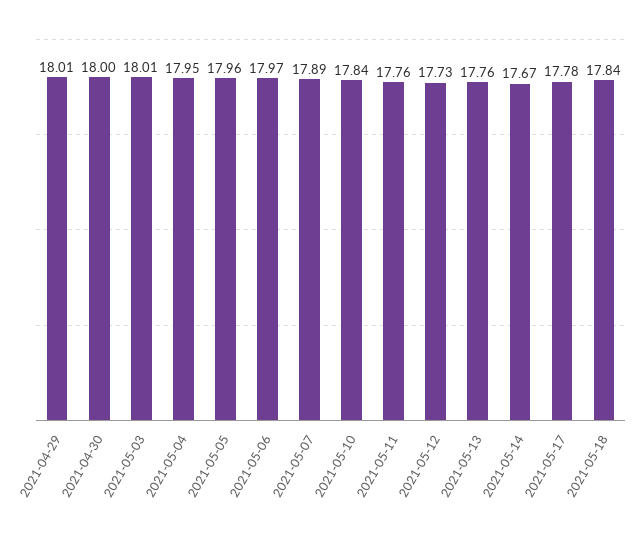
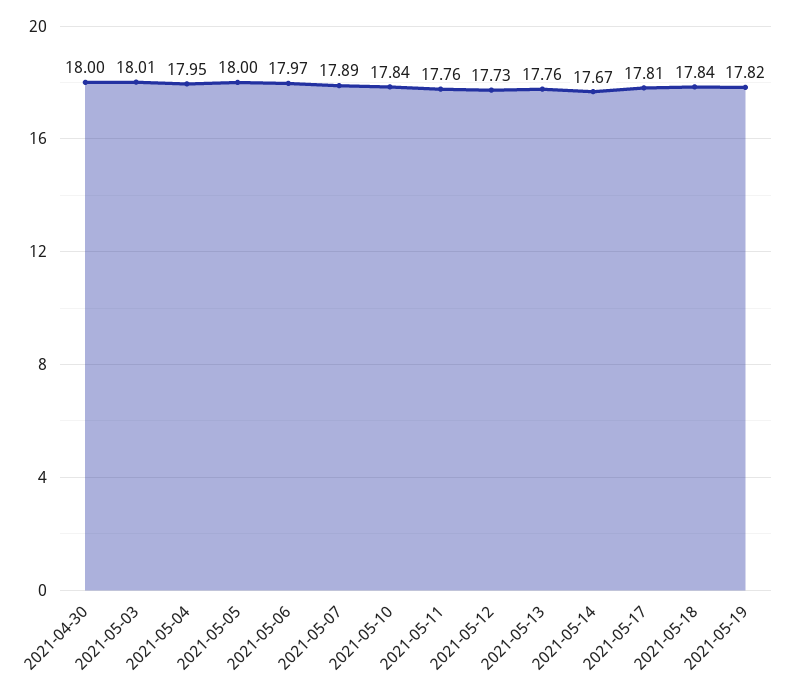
2021-04-29: 18.01 -> none
2021-05-05: 17.96 -> 18
2021-05-17: 17.78 -> 17.81
2021-05-19: none -> 17.82

